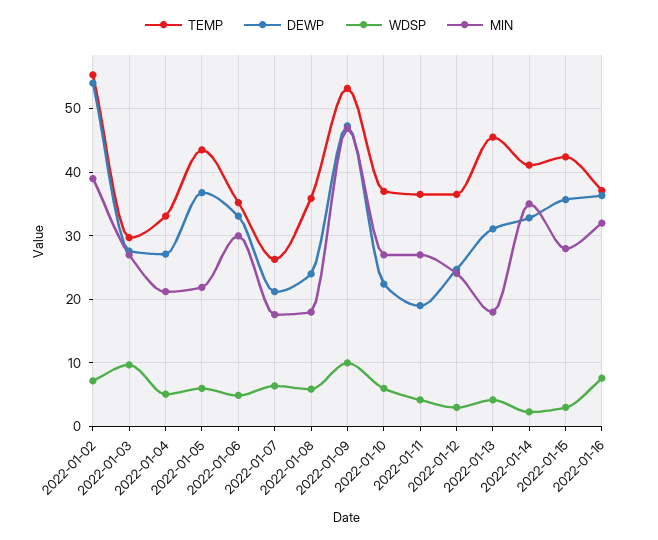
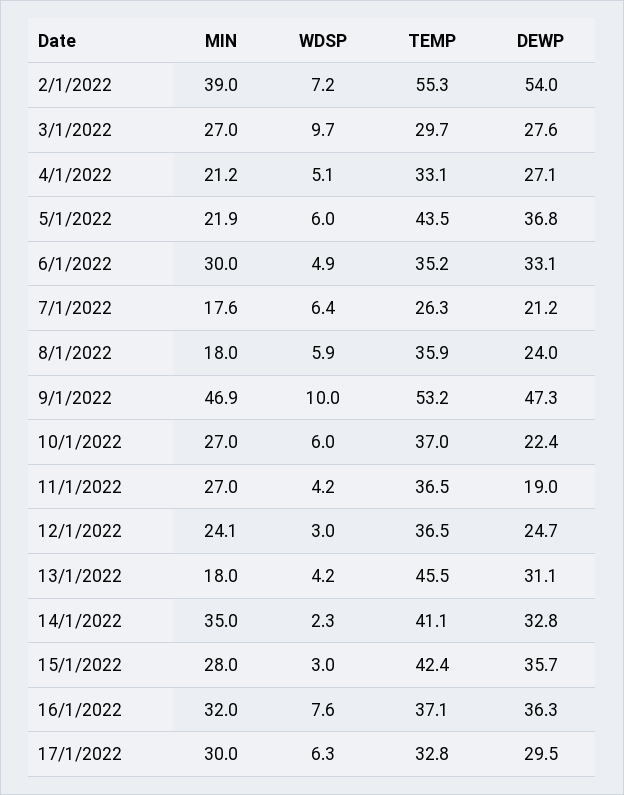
MIN, 17/1/2022: none -> 30
WDSP, 17/1/2022: none -> 6.3
TEMP, 17/1/2022: none -> 32.8
DEWP, 17/1/2022: none -> 29.5

